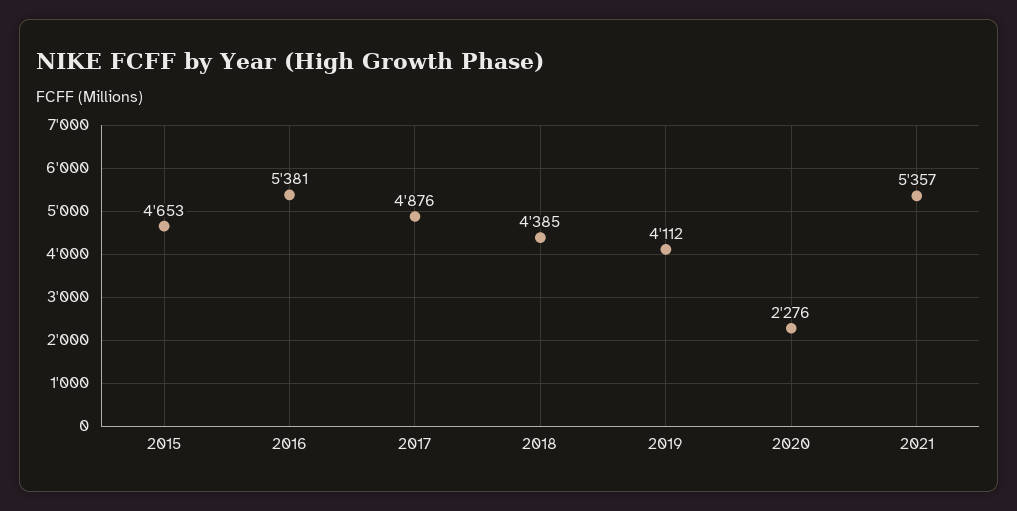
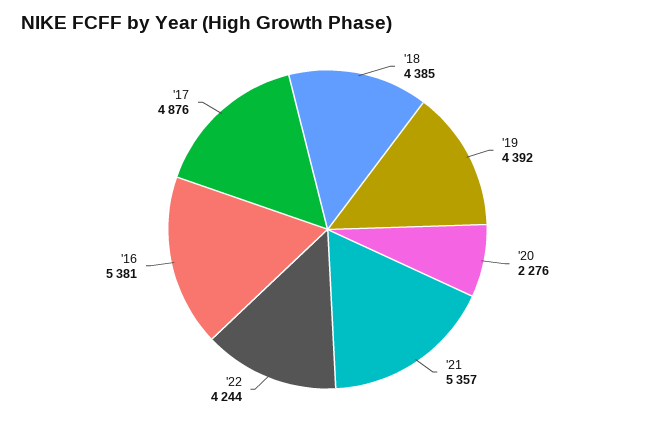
2015: 4653 -> none
2019: 4112 -> 4392
'22: none -> 4244

